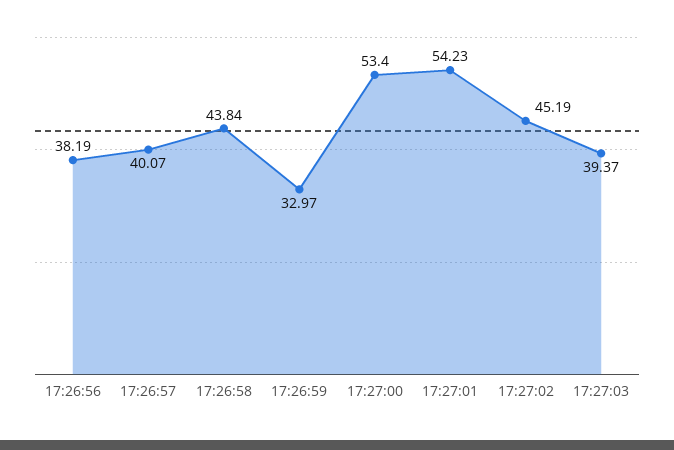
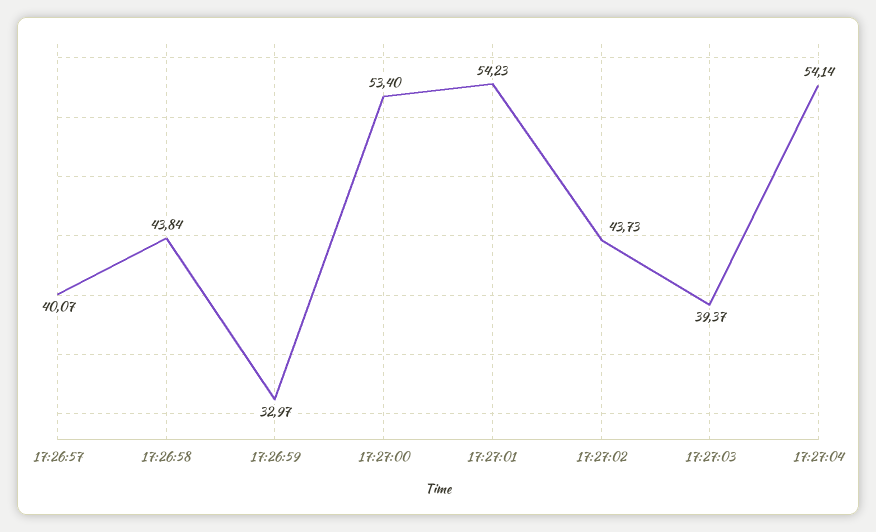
17:26:56: 38.19 -> none
17:27:02: 45.19 -> 43.73
17:27:04: none -> 54.14

